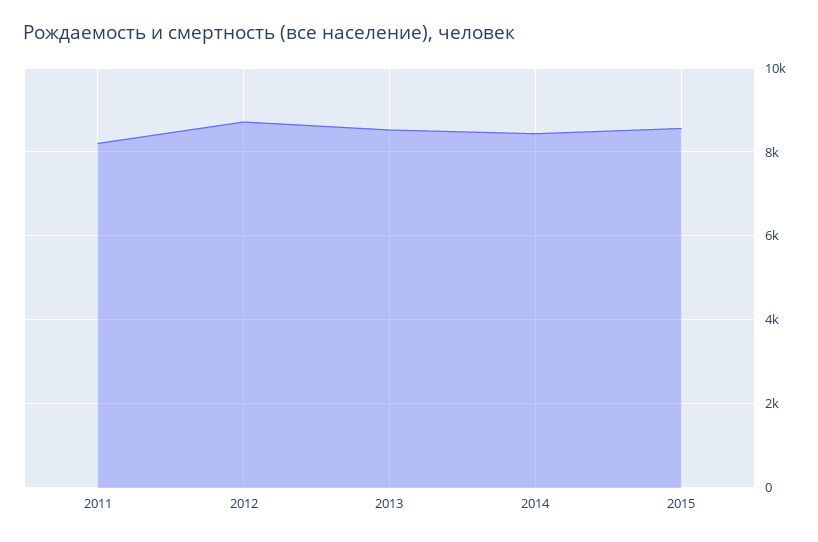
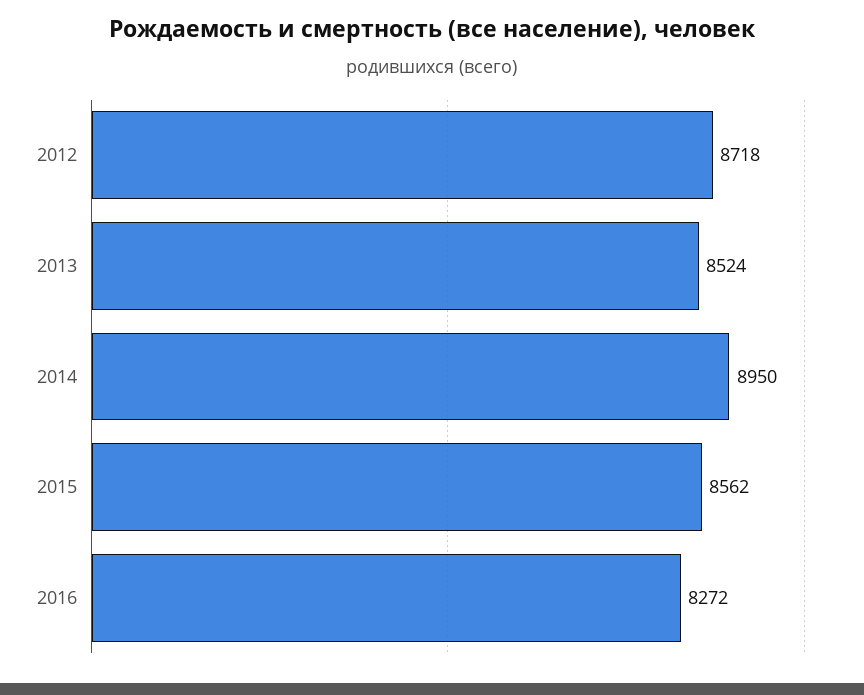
2011: 8200 -> none
2014: 8400 -> 8950
2016: none -> 8272

